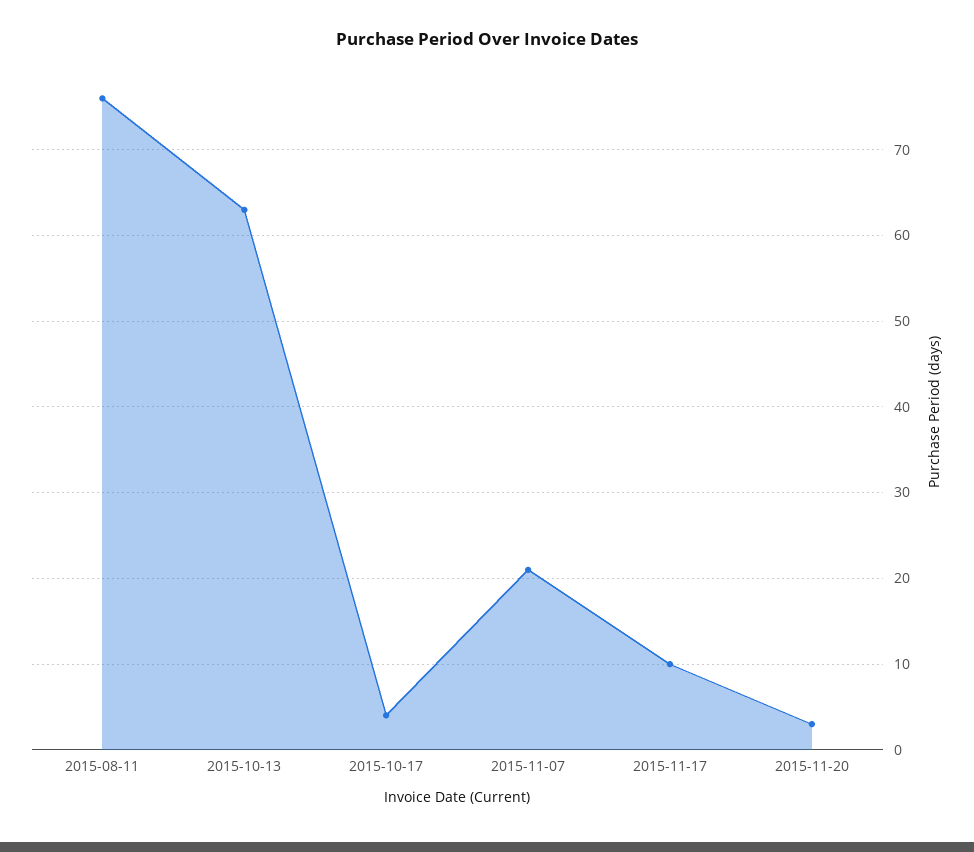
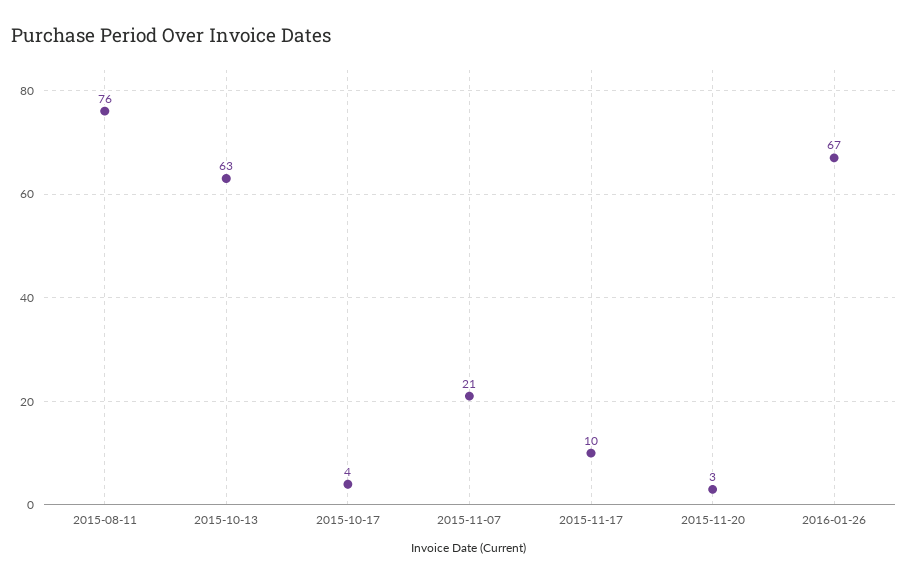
2016-01-26: none -> 67

